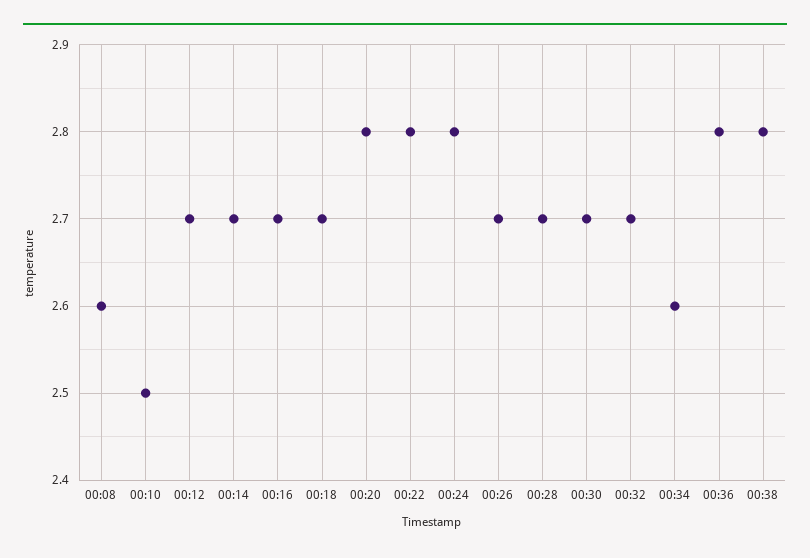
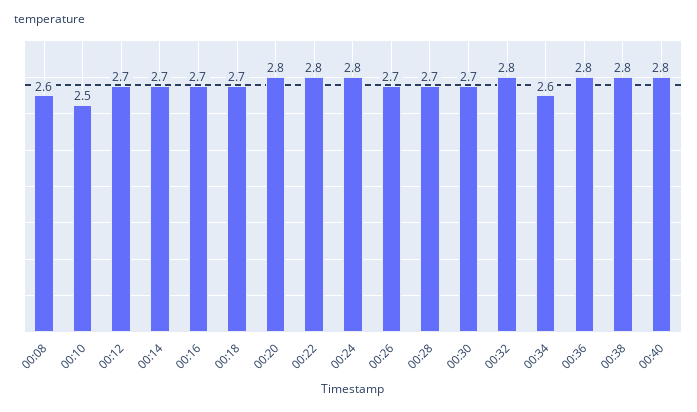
00:32: 2.7 -> 2.8
00:40: none -> 2.8

